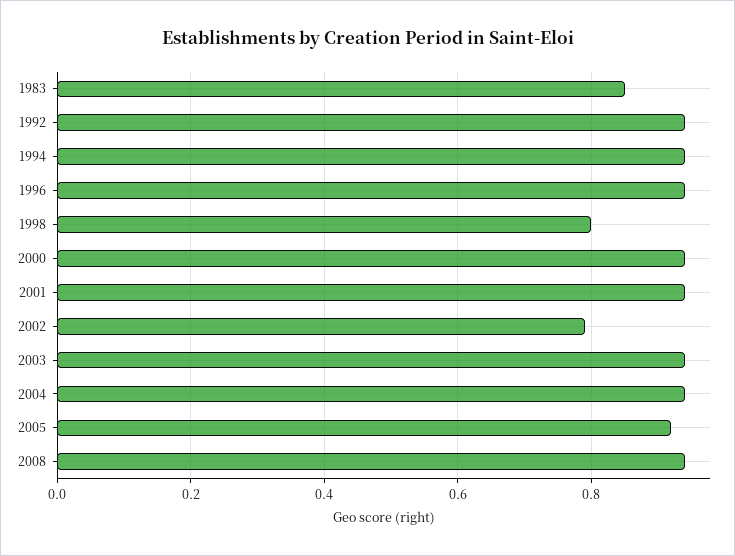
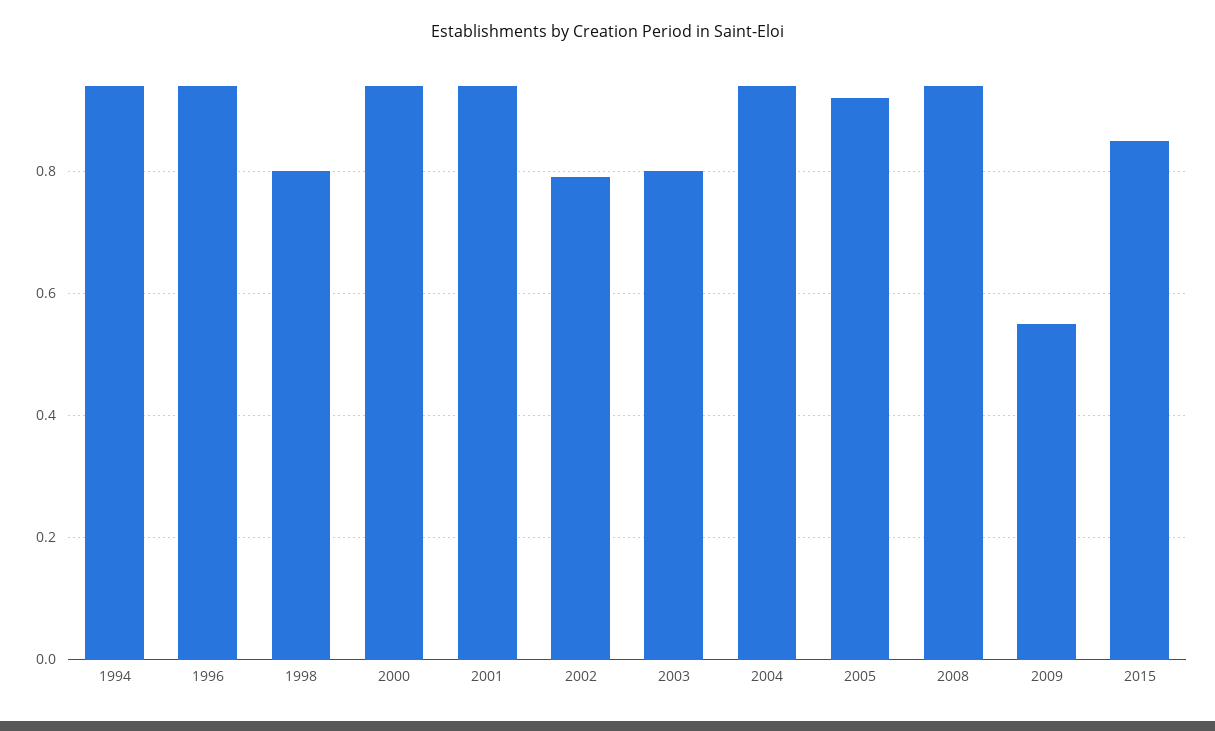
1983: 0.85 -> none
1992: 0.95 -> none
2003: 0.95 -> 0.8
2009: none -> 0.55
2015: none -> 0.85

